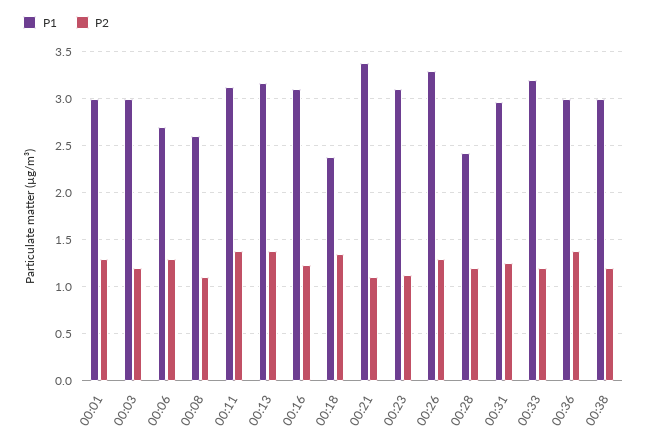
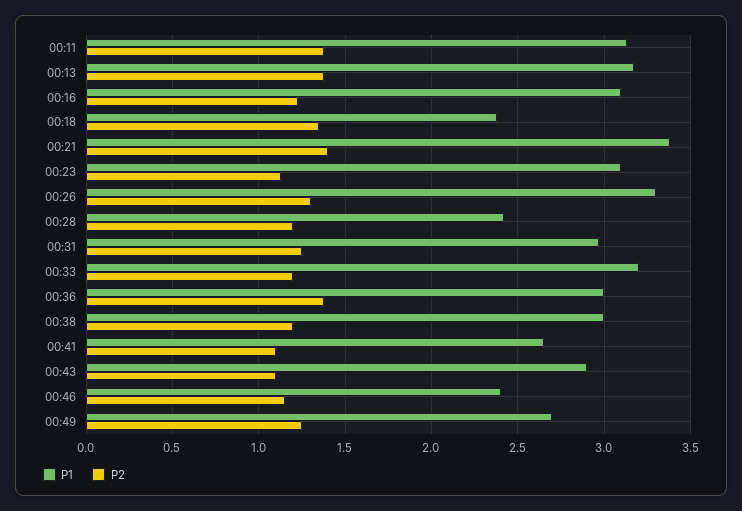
P1, 00:01: 3 -> none
P2, 00:01: 1.3 -> none
P1, 00:03: 3 -> none
P2, 00:03: 1.2 -> none
P1, 00:06: 2.7 -> none
P2, 00:06: 1.3 -> none
P1, 00:08: 2.6 -> none
P2, 00:08: 1.1 -> none
P2, 00:21: 1.1 -> 1.4
P1, 00:41: none -> 2.65
P2, 00:41: none -> 1.1
P1, 00:43: none -> 2.9
P2, 00:43: none -> 1.1
P1, 00:46: none -> 2.4
P2, 00:46: none -> 1.15
P1, 00:49: none -> 2.7
P2, 00:49: none -> 1.25

